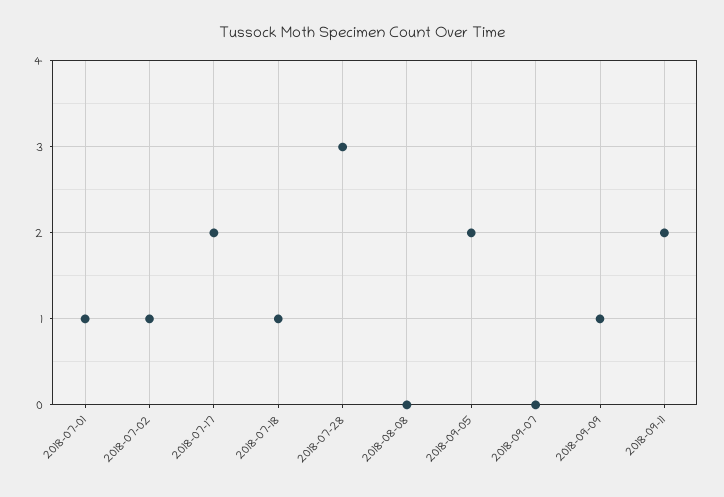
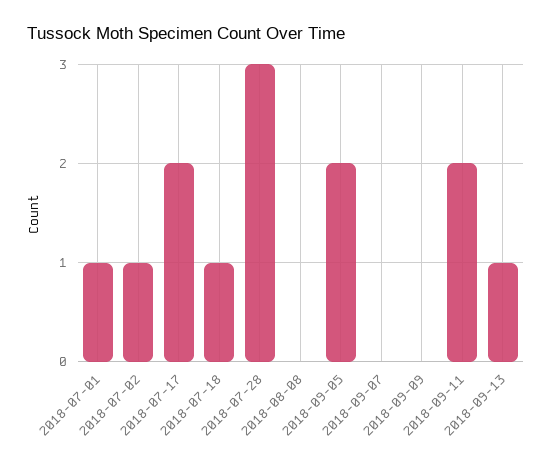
2018-09-09: 1 -> 0
2018-09-13: none -> 1

